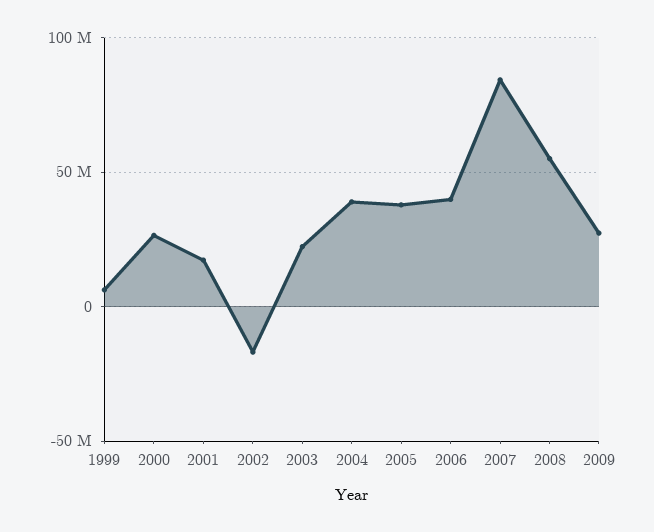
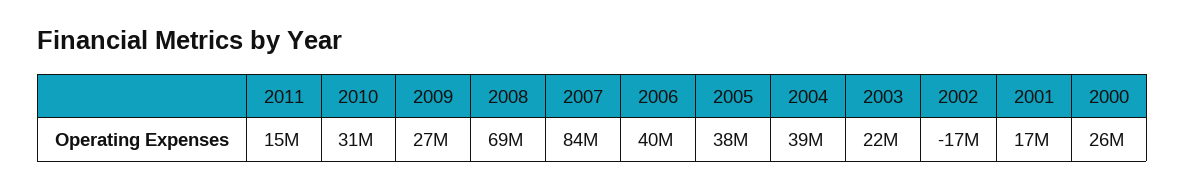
1999: 5000000 -> none
2008: 55000000 -> 69000000
2011: none -> 15000000
2010: none -> 31000000

